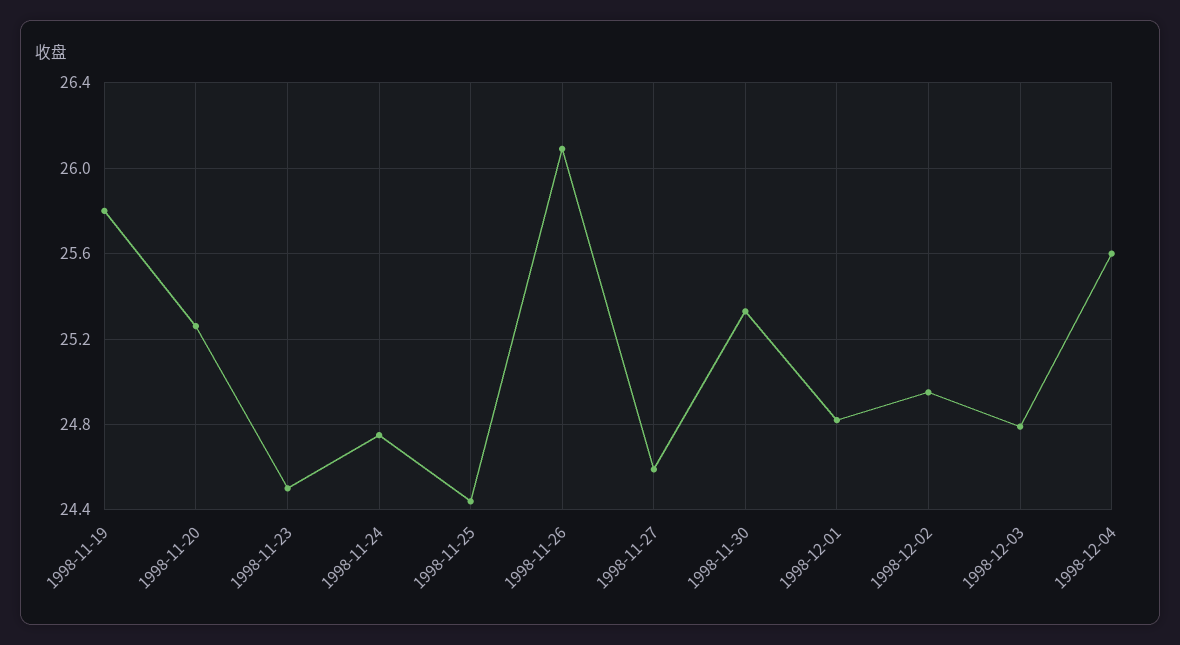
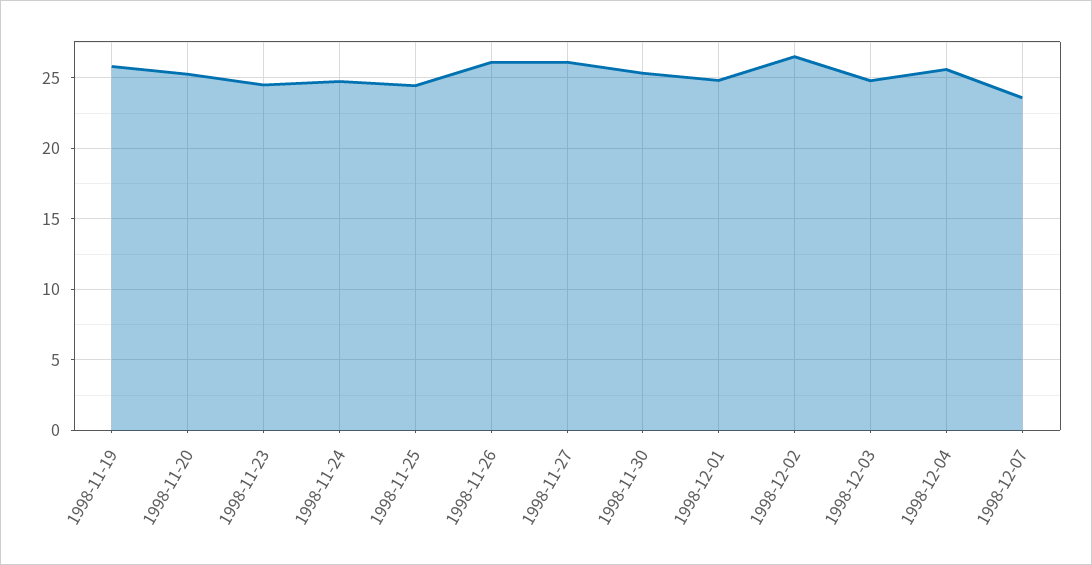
1998-11-27: 24.6 -> 26
1998-12-02: 24.95 -> 26.5
1998-12-07: none -> 23.5

